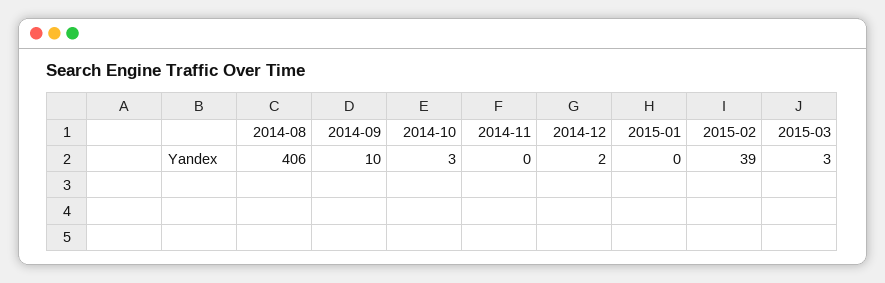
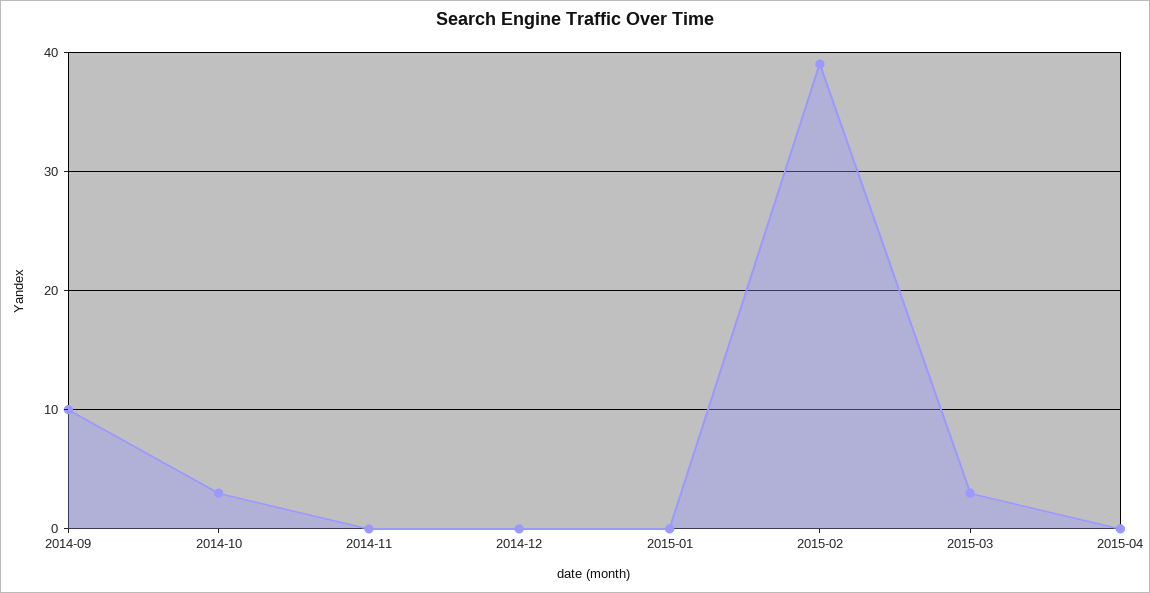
2014-08: 406 -> none
2014-12: 2 -> 0
2015-04: none -> 0

